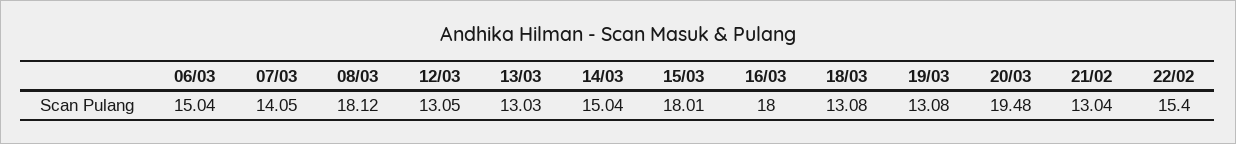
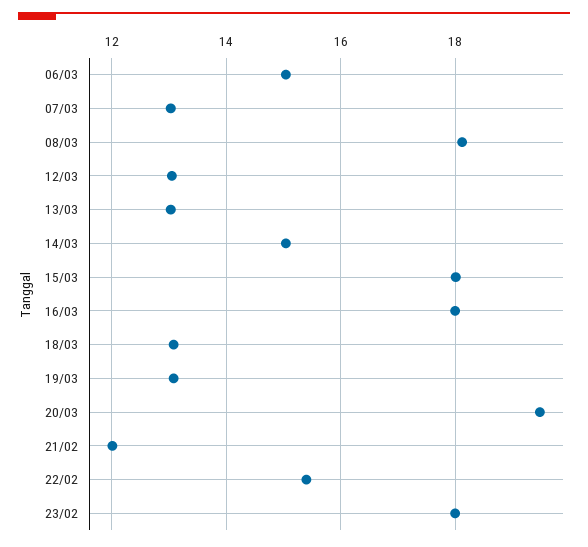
07/03: 14.05 -> 13
21/02: 13.04 -> 12
23/02: none -> 18

